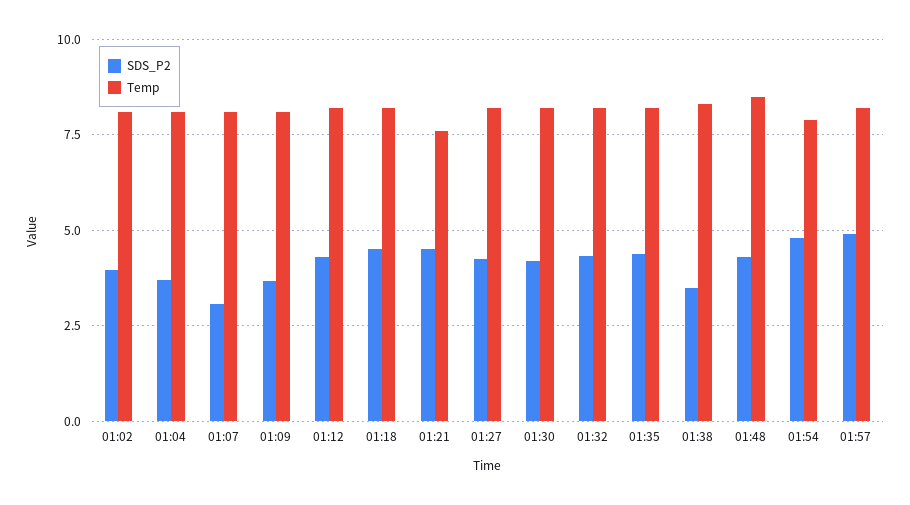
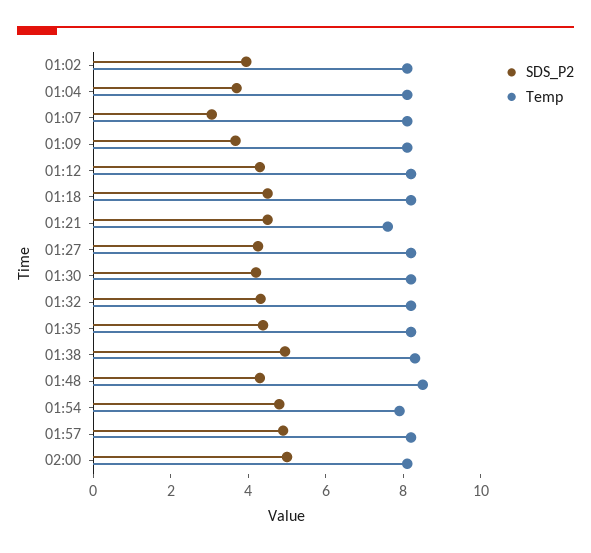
SDS_P2, 01:38: 3.5 -> 5
SDS_P2, 02:00: none -> 5
Temp, 02:00: none -> 8

